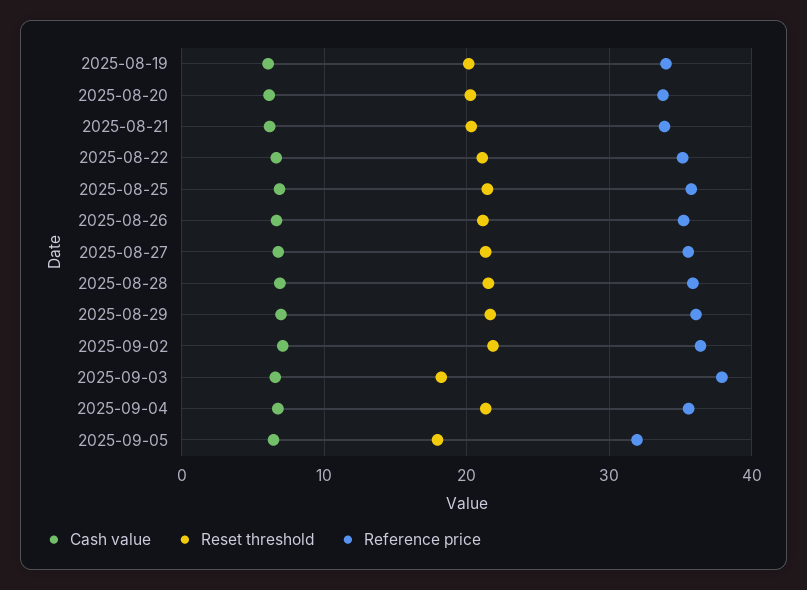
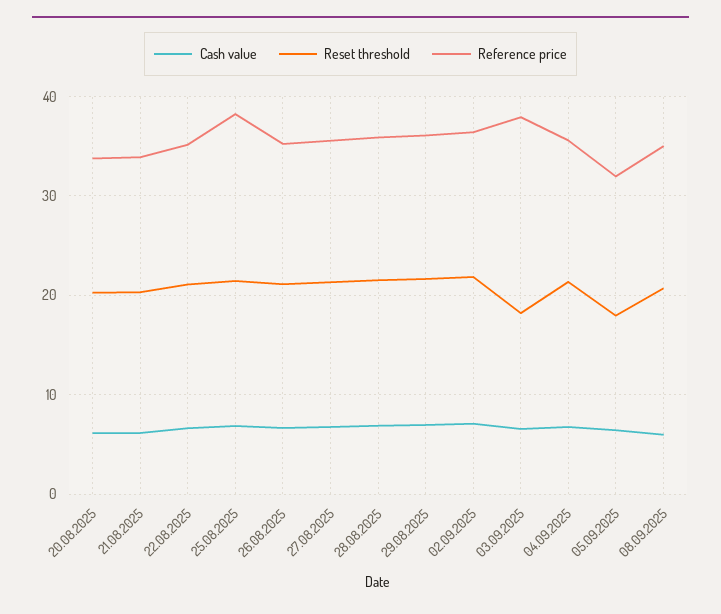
Cash value, 2025-08-19: 6 -> none
Reset threshold, 2025-08-19: 20 -> none
Reference price, 2025-08-19: 34 -> none
Reference price, 2025-08-25: 36 -> 38
Cash value, 08.09.2025: none -> 6
Reset threshold, 08.09.2025: none -> 21
Reference price, 08.09.2025: none -> 35

